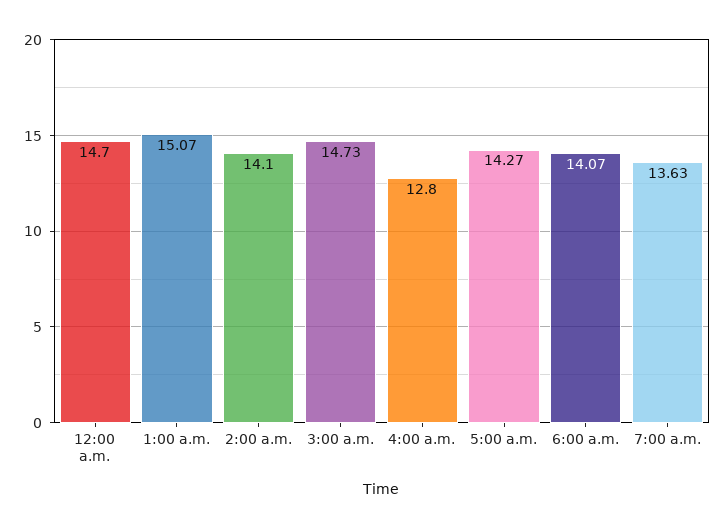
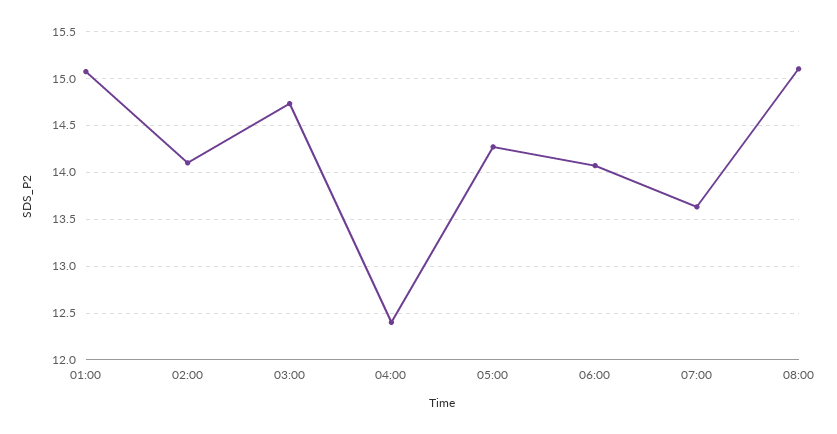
12:00 a.m.: 14.7 -> none
4:00 a.m.: 12.8 -> 12.4
08:00: none -> 15.1

